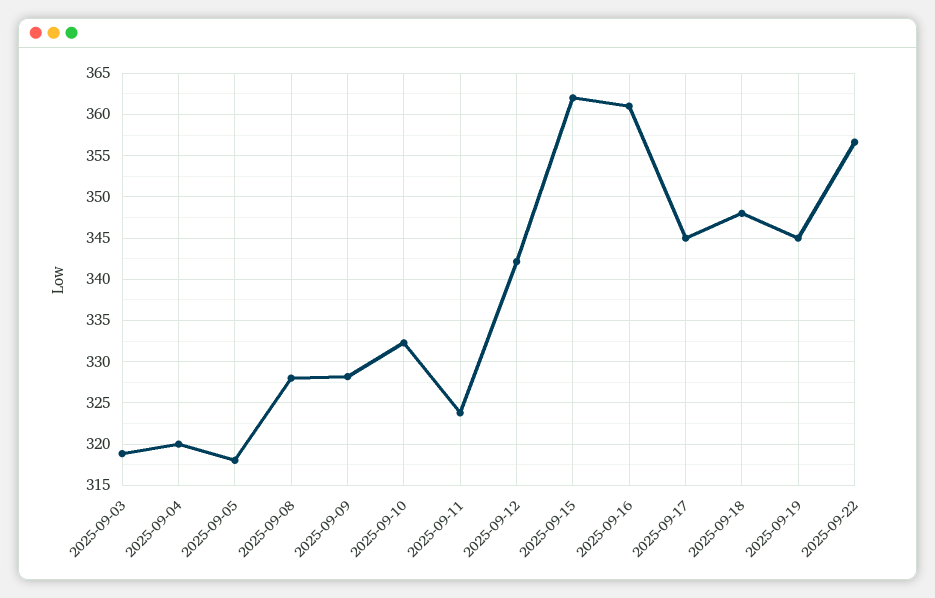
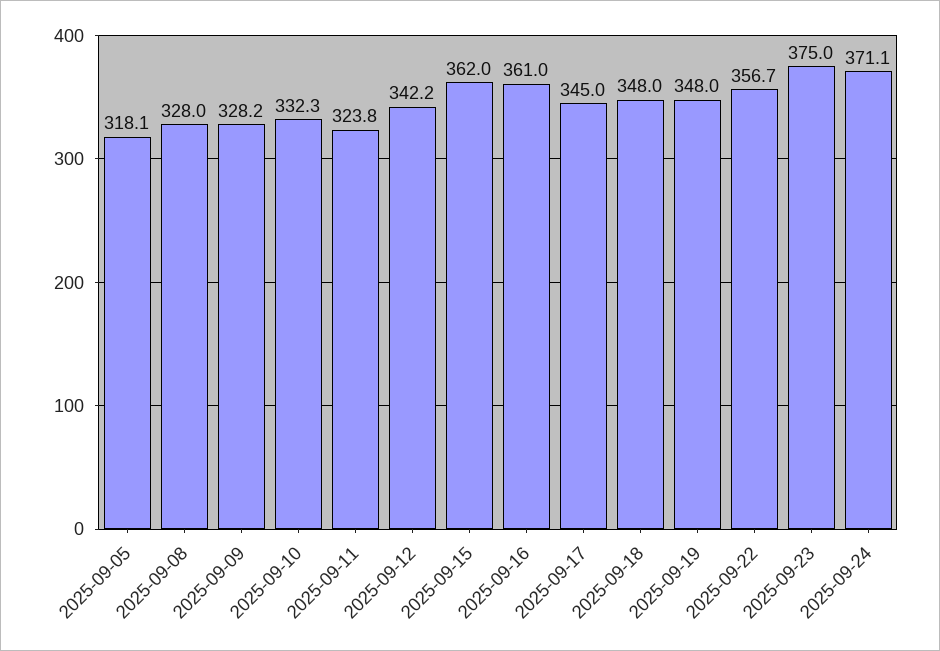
2025-09-03: 319 -> none
2025-09-04: 320 -> none
2025-09-19: 345 -> 348
2025-09-23: none -> 375
2025-09-24: none -> 371.1

